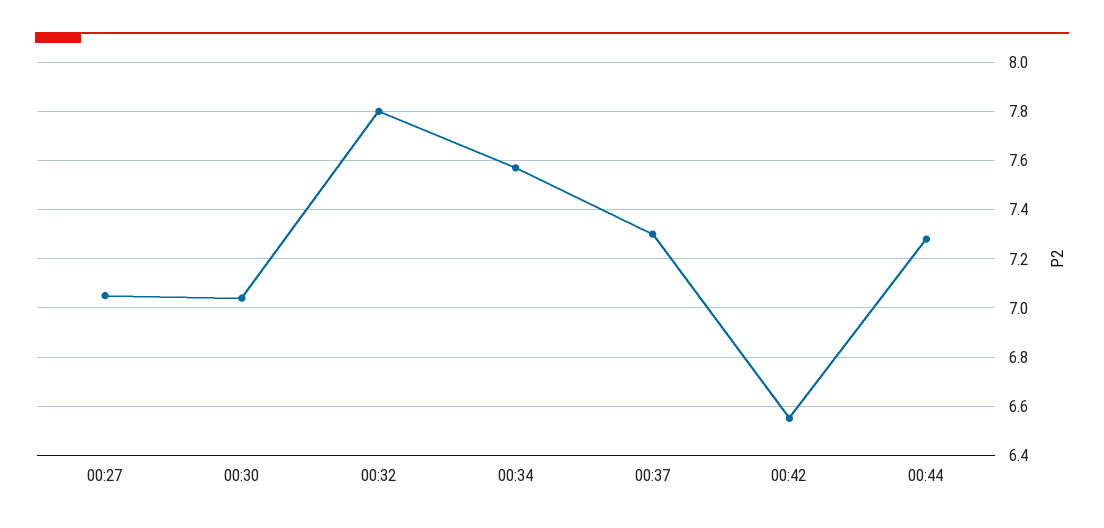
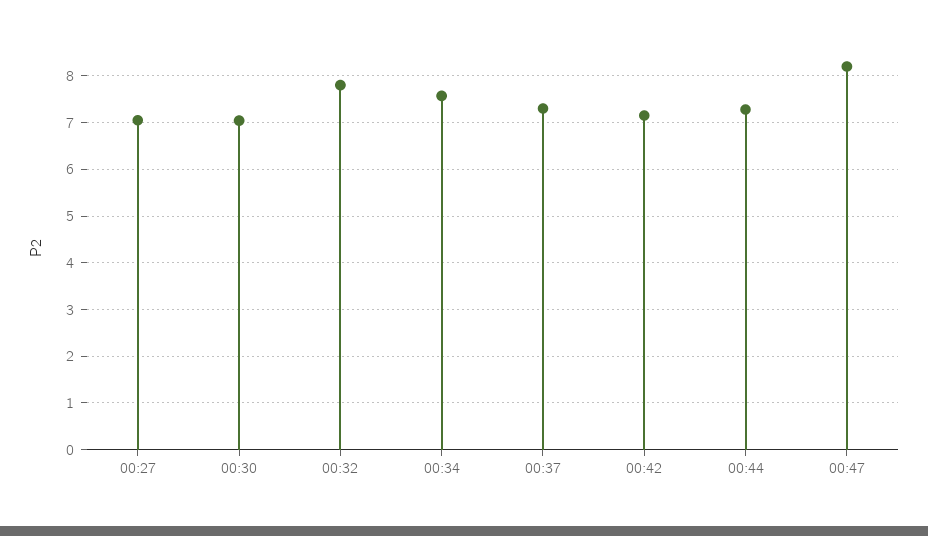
00:42: 6.55 -> 7.2
00:47: none -> 8.2

